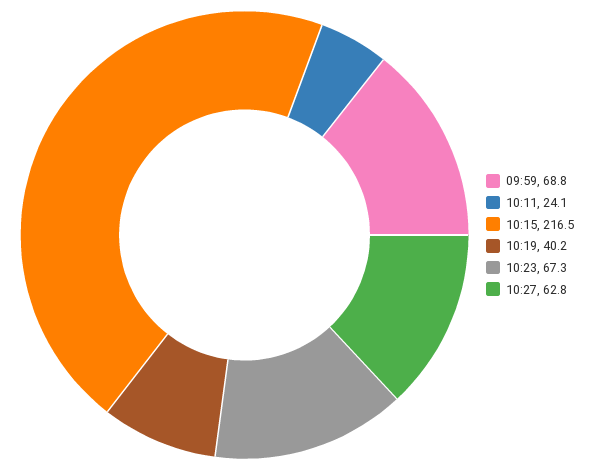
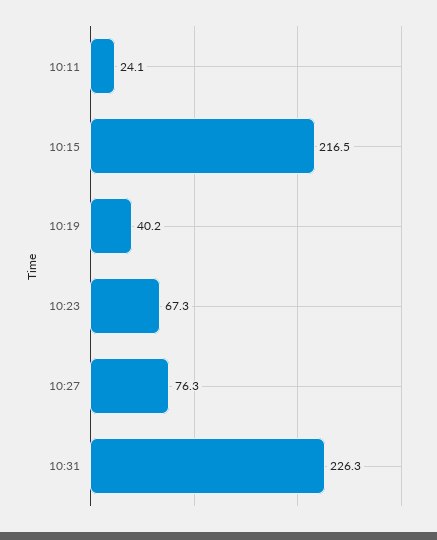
09:59: 68.8 -> none
10:27: 62.8 -> 76.3
10:31: none -> 226.3

